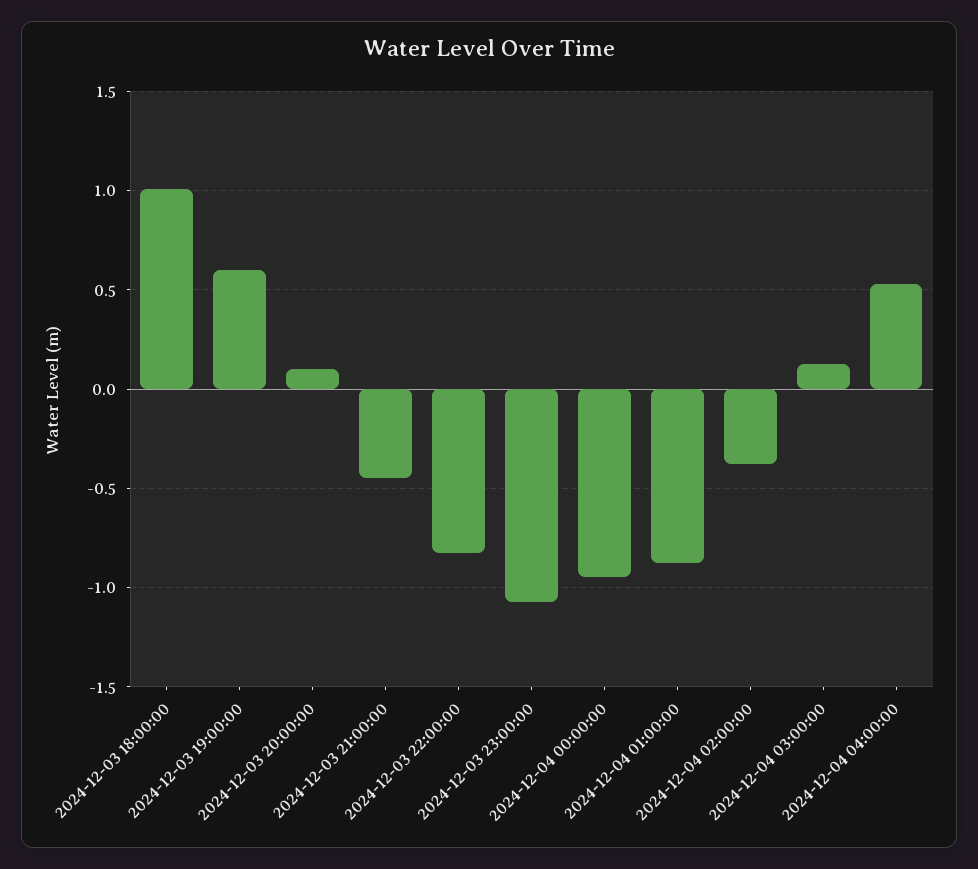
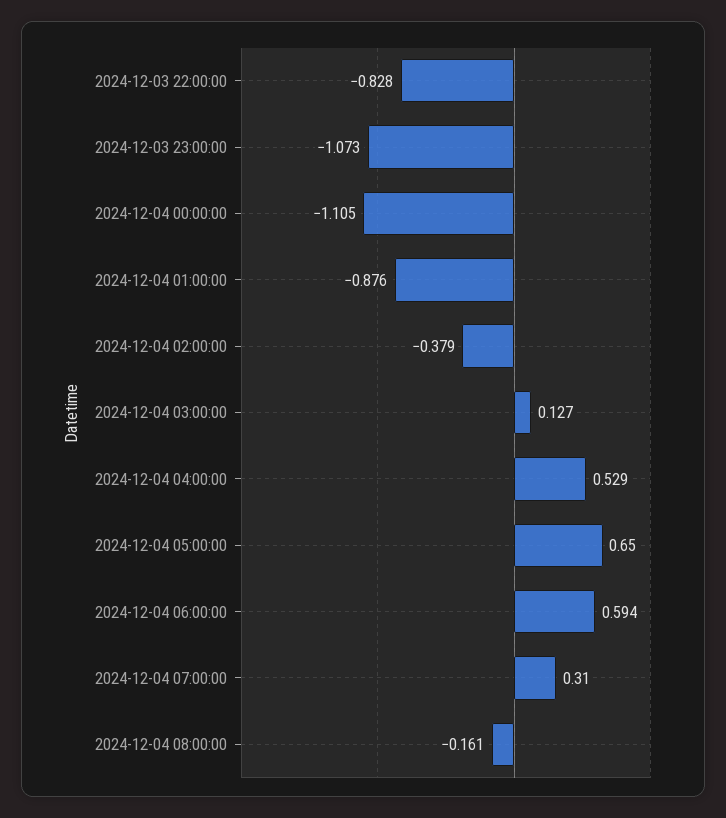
2024-12-03 18:00:00: 1 -> none
2024-12-03 19:00:00: 0.6 -> none
2024-12-03 20:00:00: 0.1 -> none
2024-12-03 21:00:00: -0.45 -> none
2024-12-04 00:00:00: -0.95 -> -1.105
2024-12-04 05:00:00: none -> 0.65
2024-12-04 06:00:00: none -> 0.594
2024-12-04 07:00:00: none -> 0.31
2024-12-04 08:00:00: none -> -0.161

